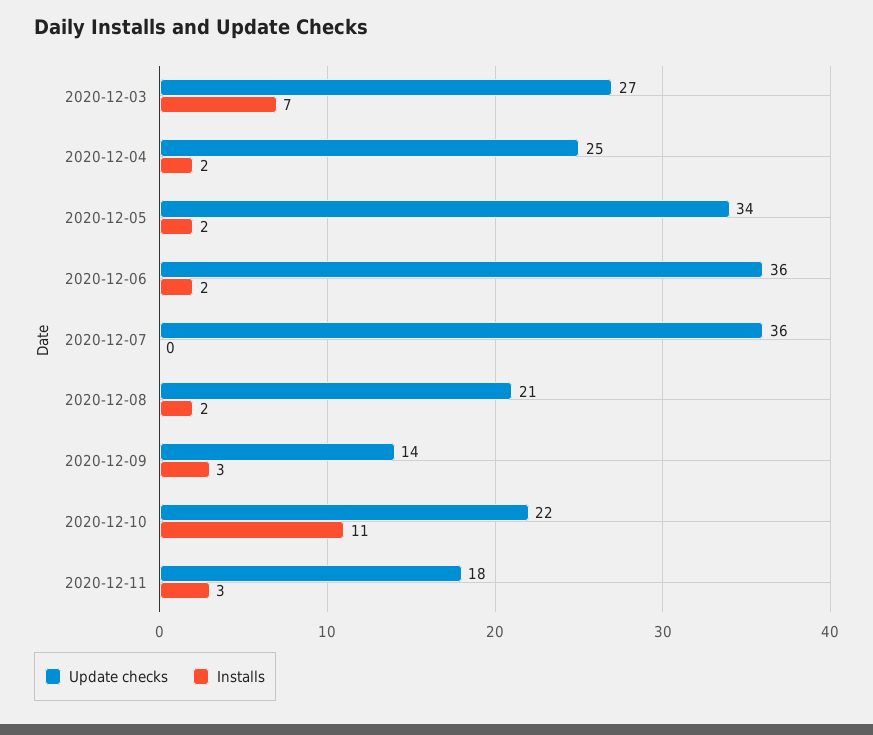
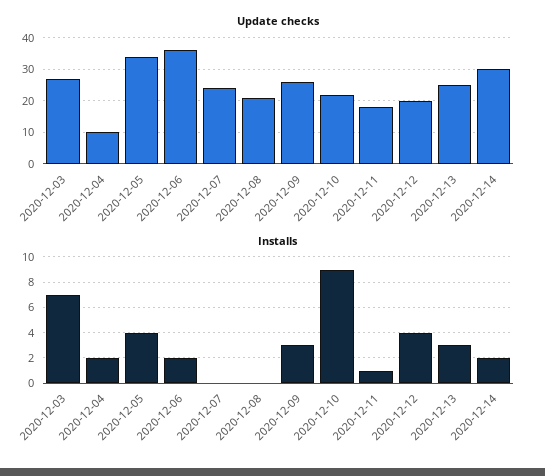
Update checks, 2020-12-04: 25 -> 10
Installs, 2020-12-05: 2 -> 4
Update checks, 2020-12-07: 36 -> 25
Installs, 2020-12-08: 2 -> 0
Update checks, 2020-12-09: 14 -> 25
Installs, 2020-12-10: 11 -> 9
Installs, 2020-12-11: 3 -> 1
Update checks, 2020-12-12: none -> 20
Update checks, 2020-12-13: none -> 25
Update checks, 2020-12-14: none -> 30
Installs, 2020-12-12: none -> 4
Installs, 2020-12-13: none -> 3
Installs, 2020-12-14: none -> 2

